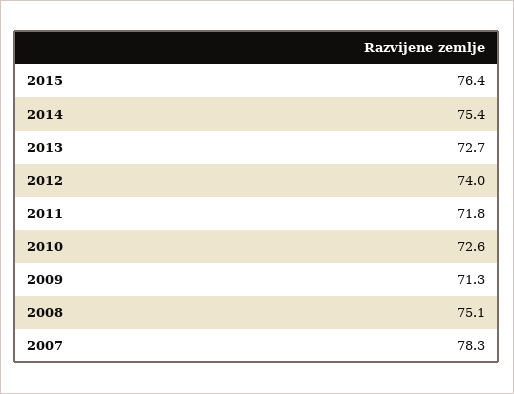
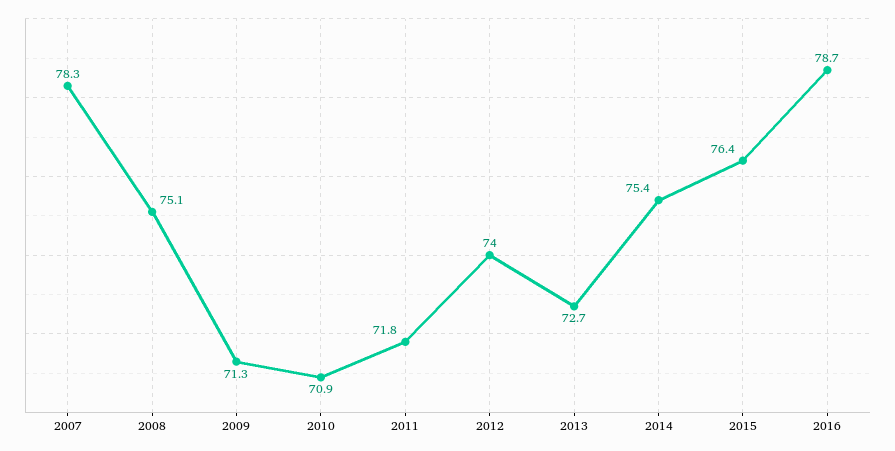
2010: 72.6 -> 70.9
2016: none -> 78.7

